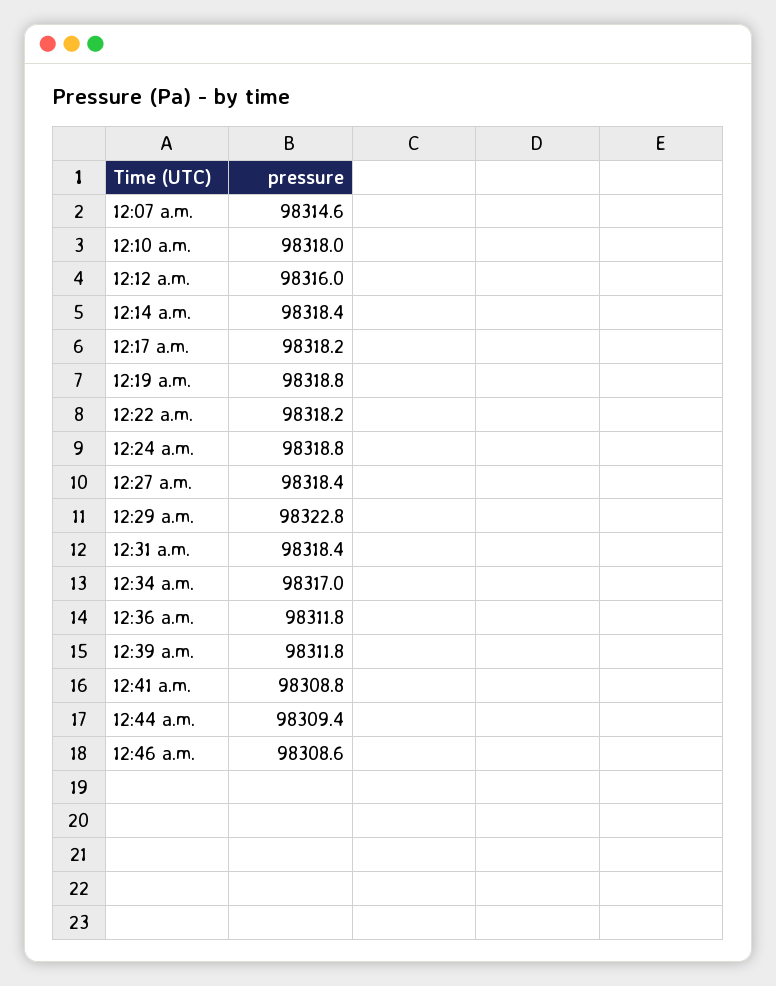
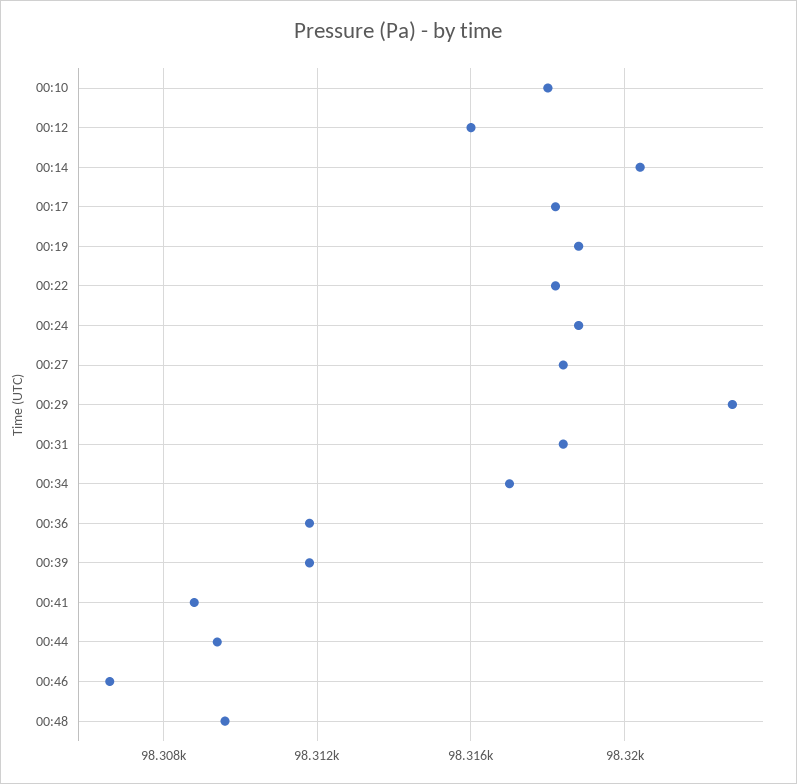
12:07 a.m.: 98314.6 -> none
12:14 a.m.: 98318.4 -> 98320.5
12:46 a.m.: 98308.6 -> 98306.5
00:48: none -> 98309.5

